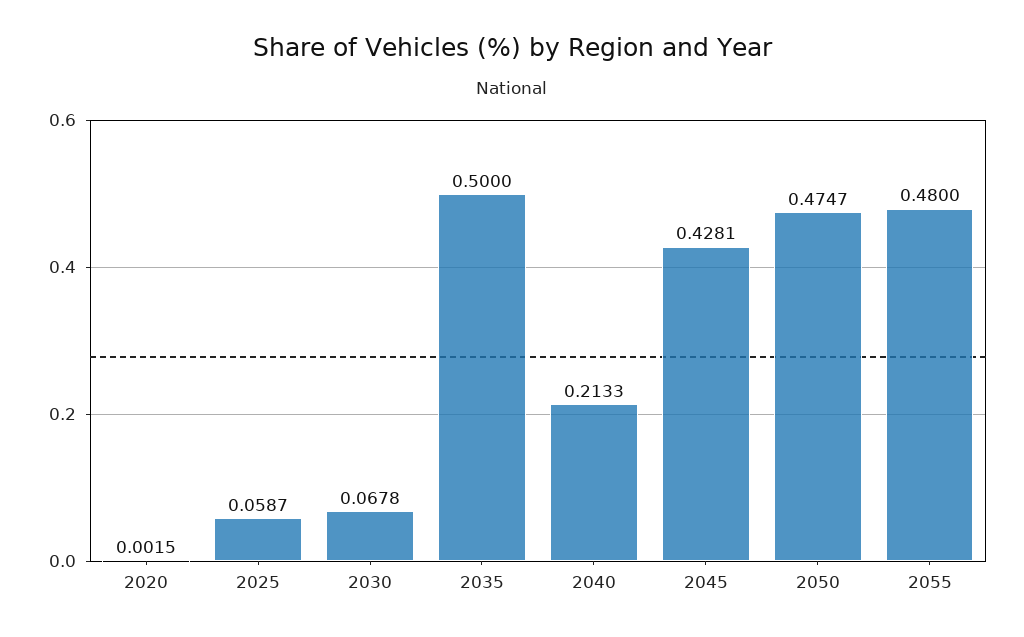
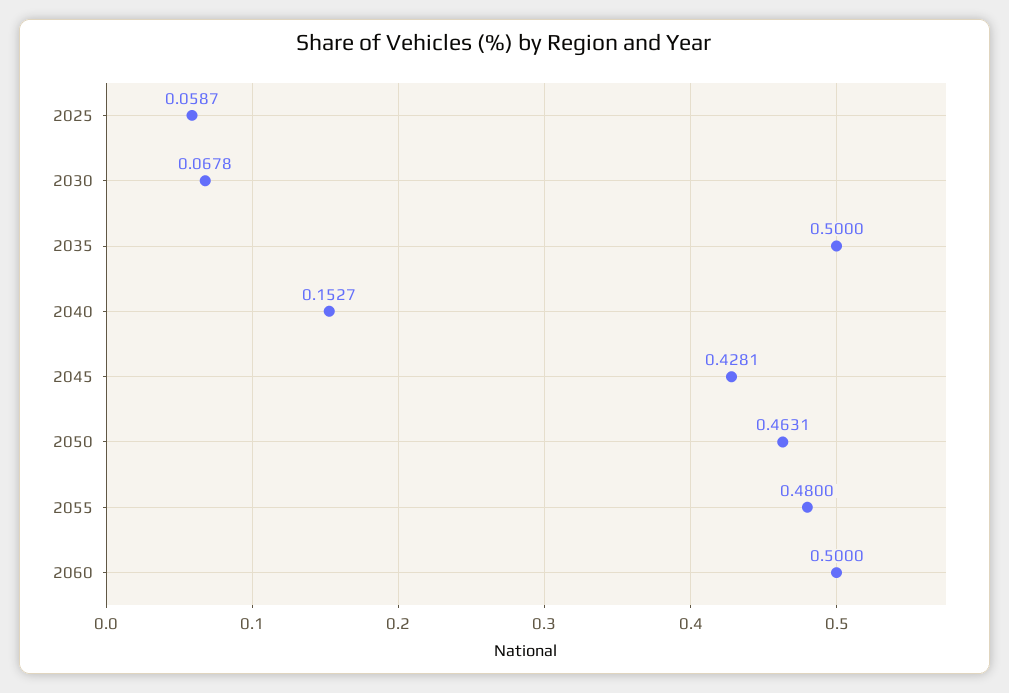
2020: 0.0015 -> none
2040: 0.2133 -> 0.1527
2050: 0.4747 -> 0.4631
2060: none -> 0.5

